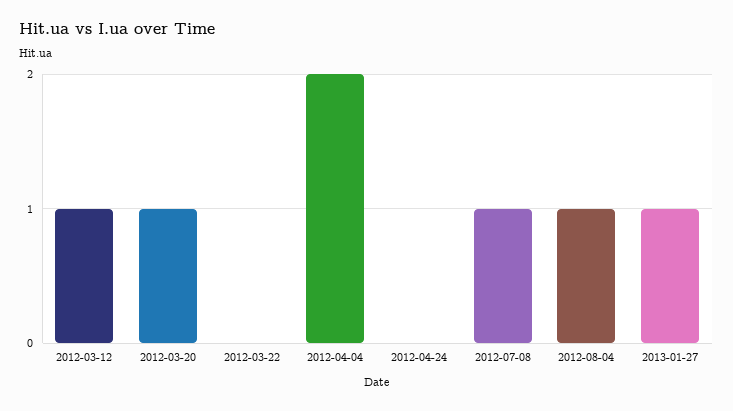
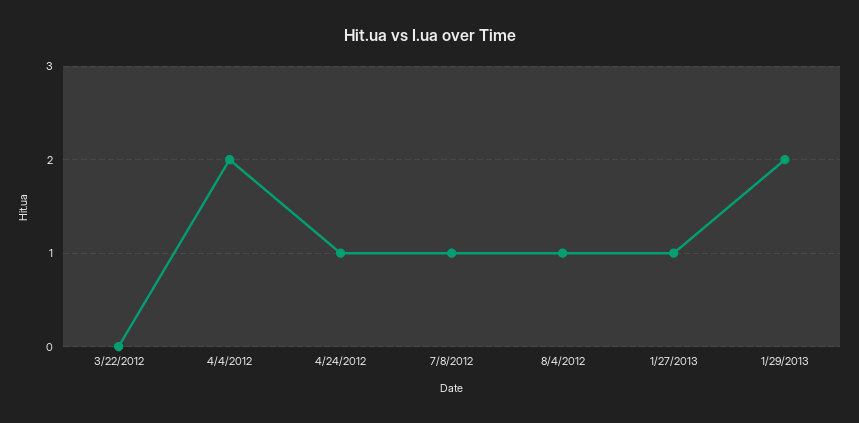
2012-03-12: 1 -> none
2012-03-20: 1 -> none
2012-04-24: 0 -> 1
1/29/2013: none -> 2

